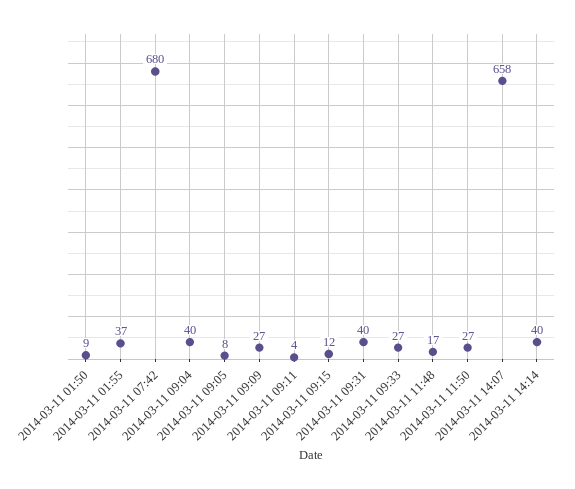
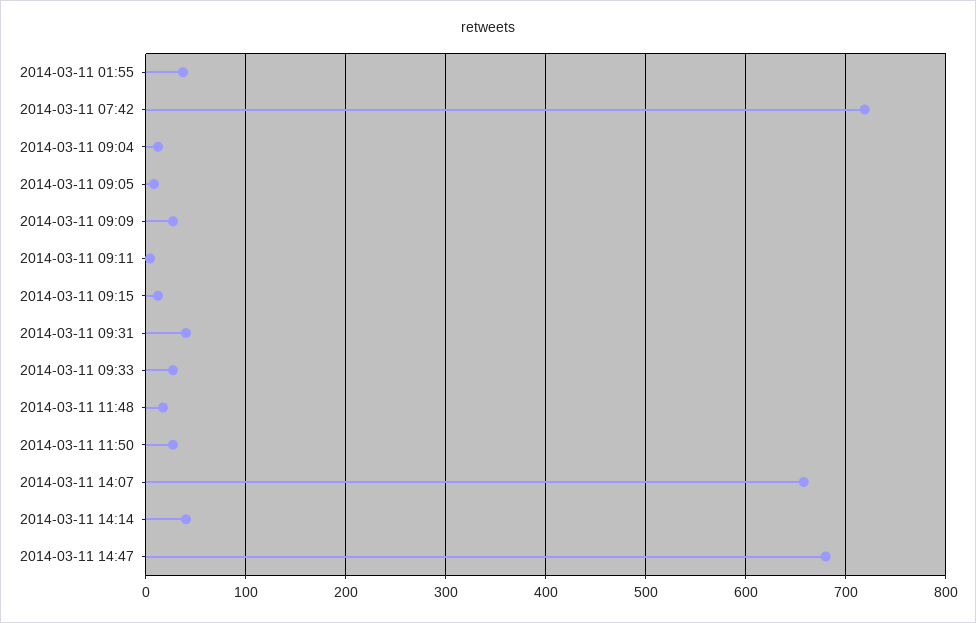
2014-03-11 01:50: 9 -> none
2014-03-11 07:42: 680 -> 720
2014-03-11 09:04: 40 -> 10
2014-03-11 14:47: none -> 680

